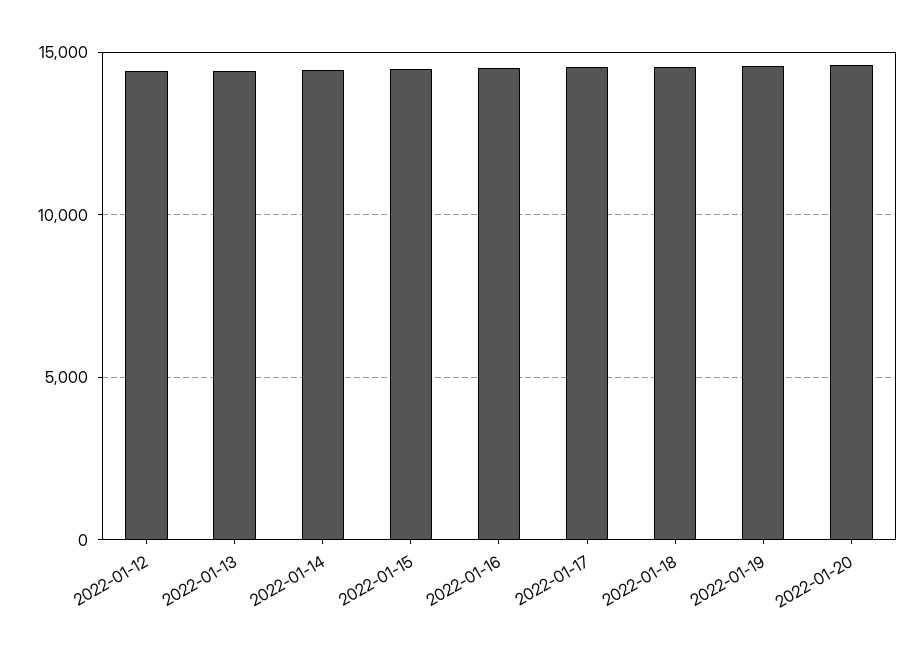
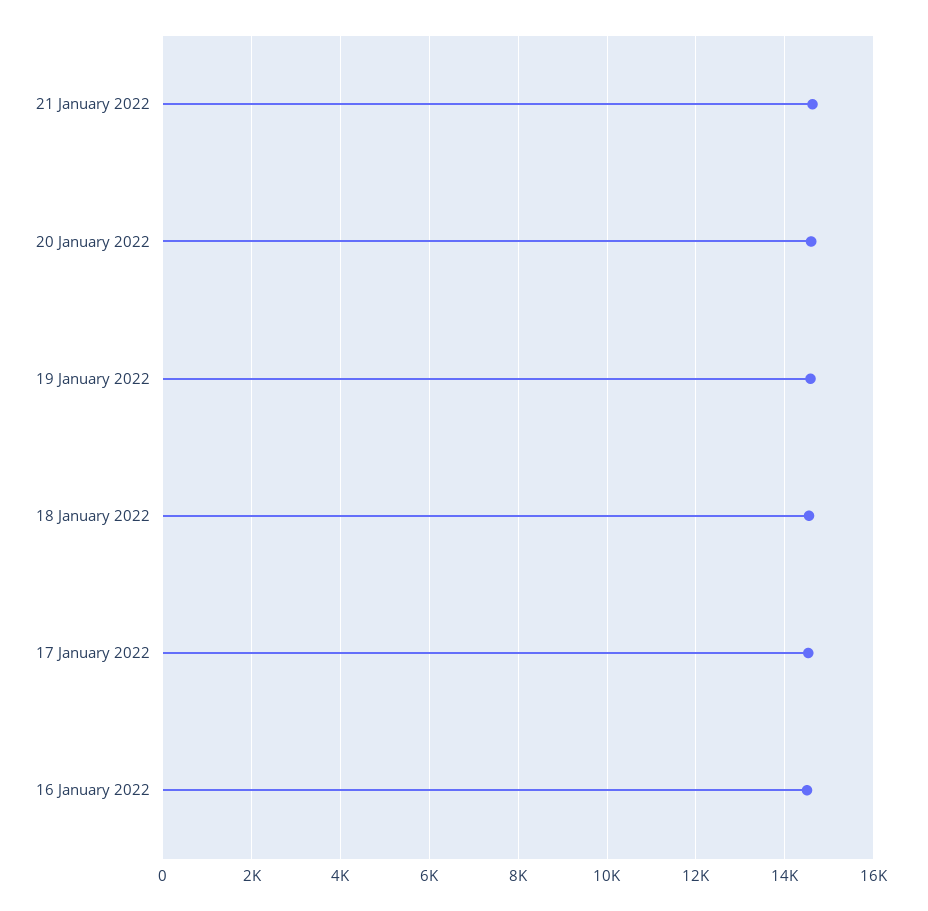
2022-01-12: 14500 -> none
2022-01-13: 14500 -> none
2022-01-14: 14500 -> none
2022-01-15: 14500 -> none
21 January 2022: none -> 14600

